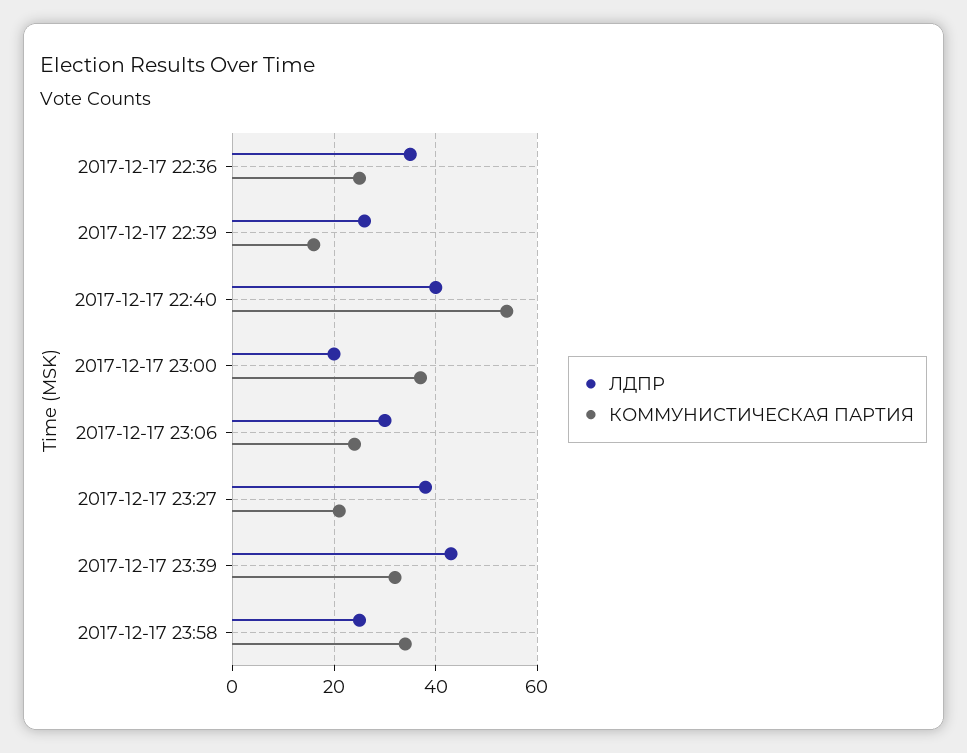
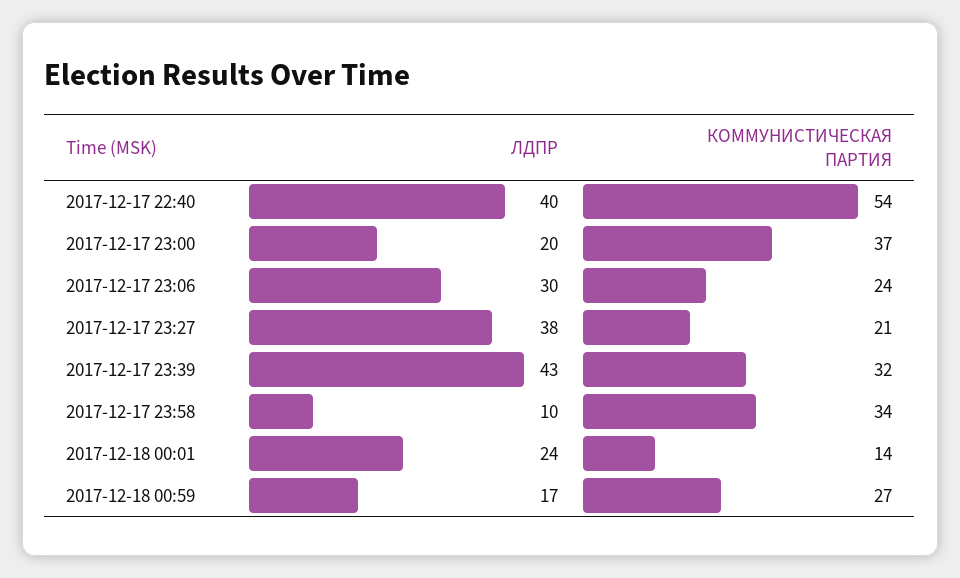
ЛДПР, 2017-12-17 22:36: 35 -> none
КОММУНИСТИЧЕСКАЯ ПАРТИЯ, 2017-12-17 22:36: 25 -> none
ЛДПР, 2017-12-17 22:39: 25 -> none
КОММУНИСТИЧЕСКАЯ ПАРТИЯ, 2017-12-17 22:39: 15 -> none
ЛДПР, 2017-12-17 23:58: 25 -> 10
ЛДПР, 2017-12-18 00:01: none -> 24
КОММУНИСТИЧЕСКАЯ ПАРТИЯ, 2017-12-18 00:01: none -> 14
ЛДПР, 2017-12-18 00:59: none -> 17
КОММУНИСТИЧЕСКАЯ ПАРТИЯ, 2017-12-18 00:59: none -> 27

